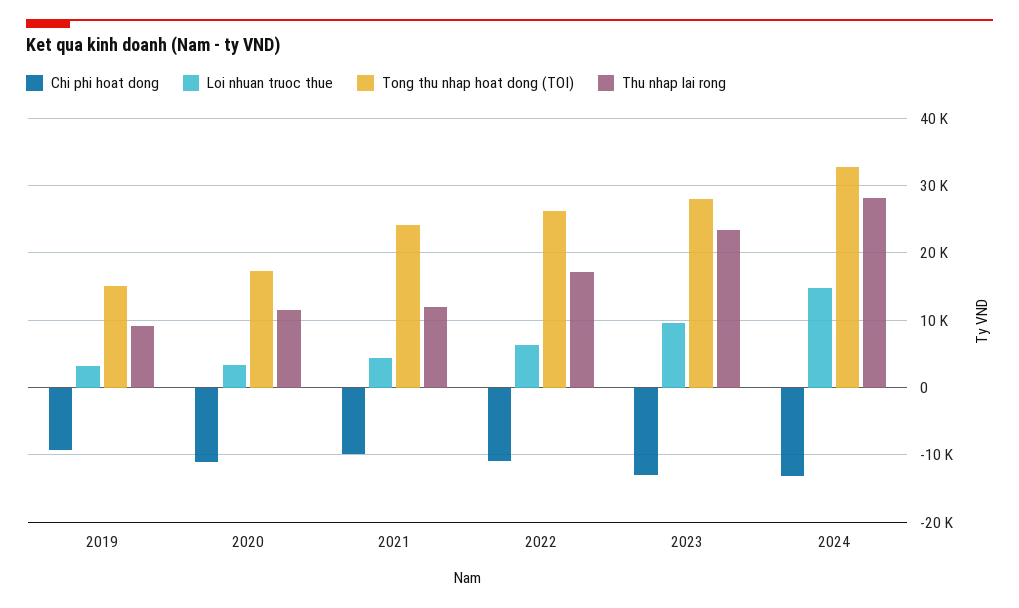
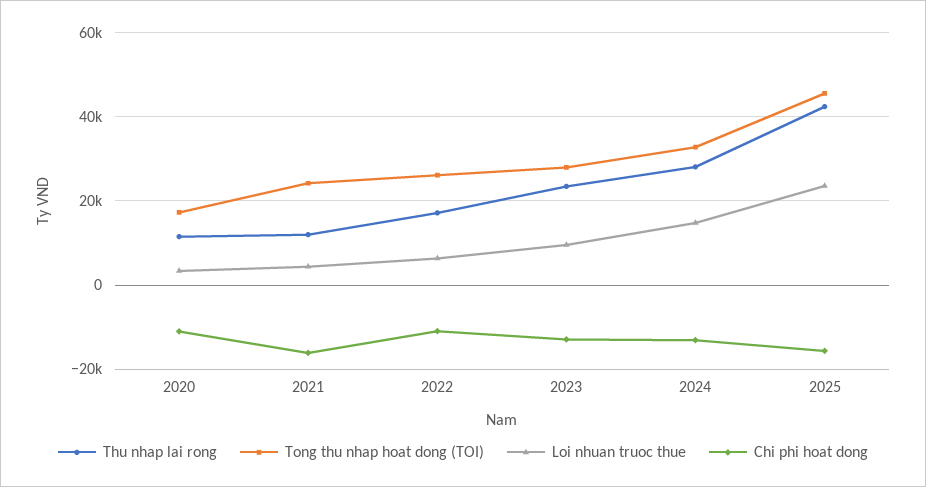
Chi phi hoat dong, 2019: -9000 -> none
Loi nhuan truoc thue, 2019: 3000 -> none
Tong thu nhap hoat dong (TOI), 2019: 15000 -> none
Thu nhap lai rong, 2019: 9000 -> none
Chi phi hoat dong, 2021: -10000 -> -16000
Thu nhap lai rong, 2025: none -> 42000
Tong thu nhap hoat dong (TOI), 2025: none -> 46000
Loi nhuan truoc thue, 2025: none -> 24000
Chi phi hoat dong, 2025: none -> -16000

